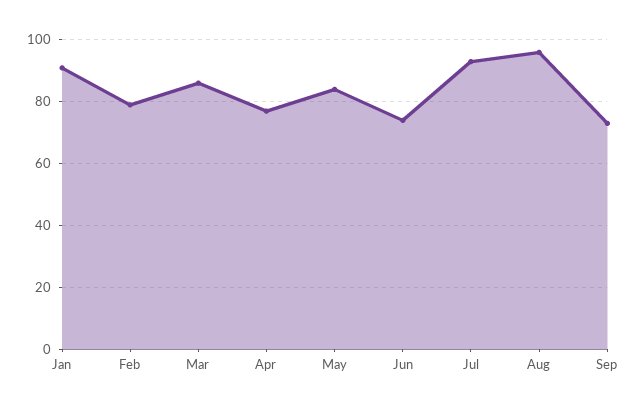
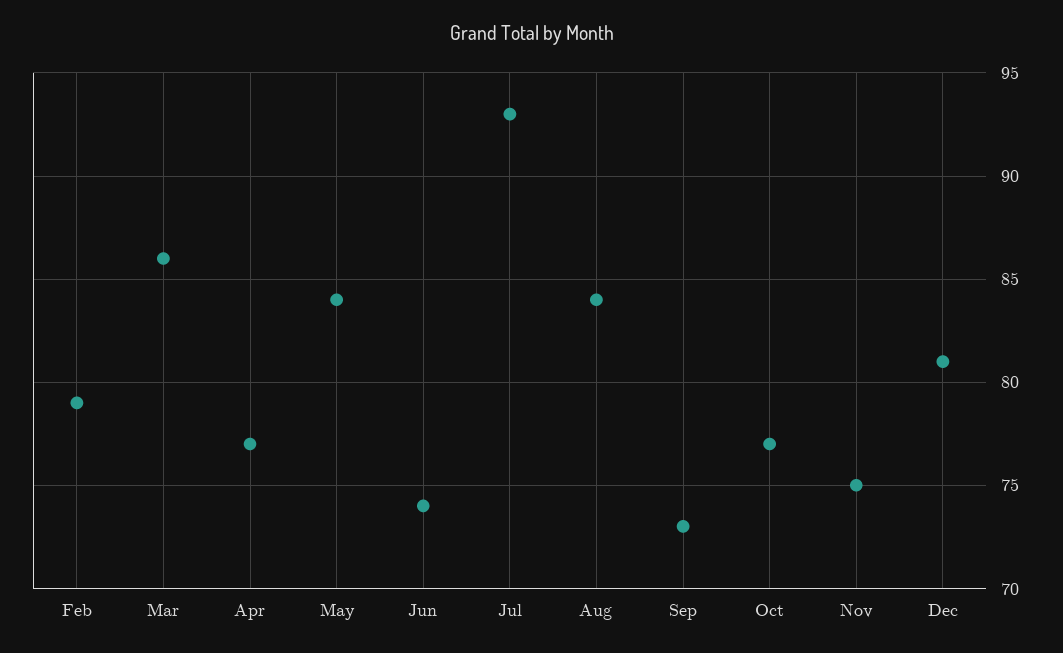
Jan: 90 -> none
Aug: 95 -> 84
Oct: none -> 77
Nov: none -> 75
Dec: none -> 81

